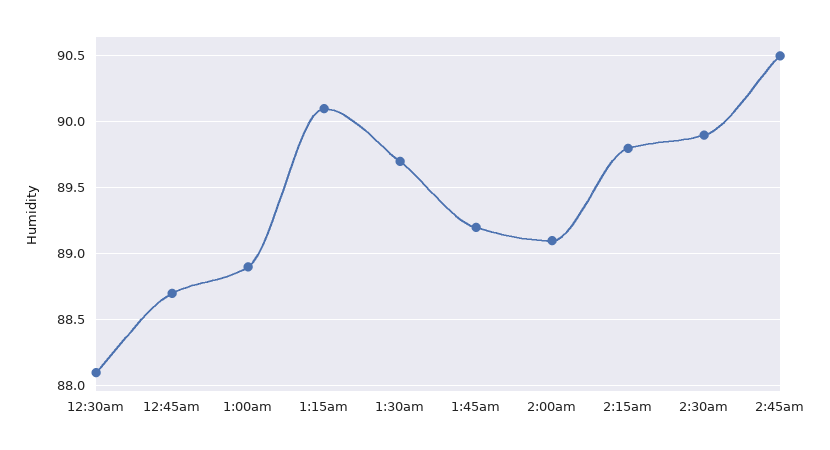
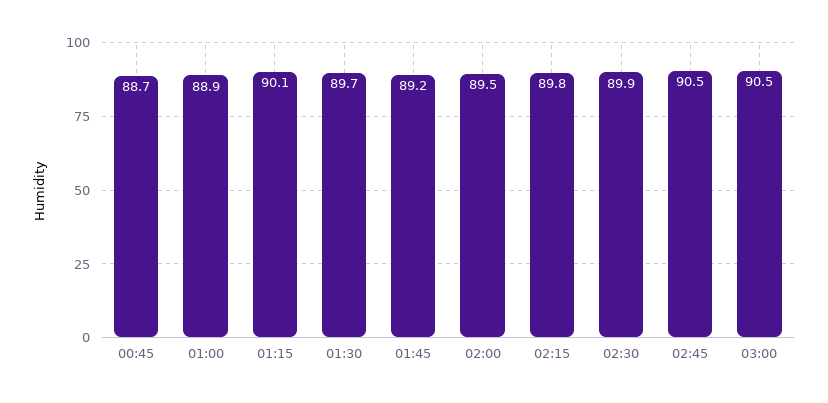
12:30am: 88.1 -> none
2:00am: 89.1 -> 89.5
03:00: none -> 90.5

